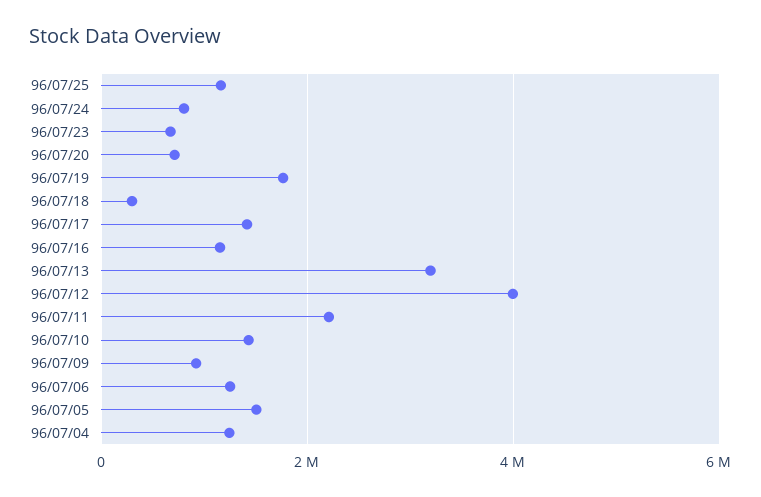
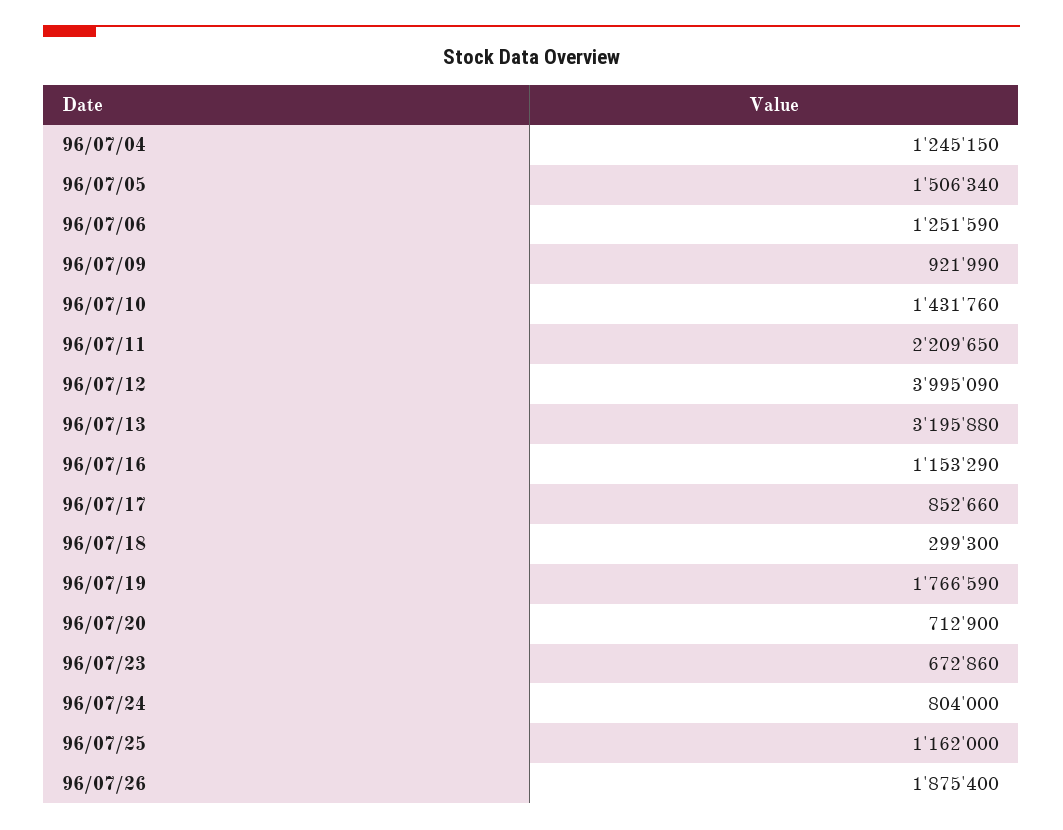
96/07/17: 1400000 -> 852660
96/07/26: none -> 1875400

